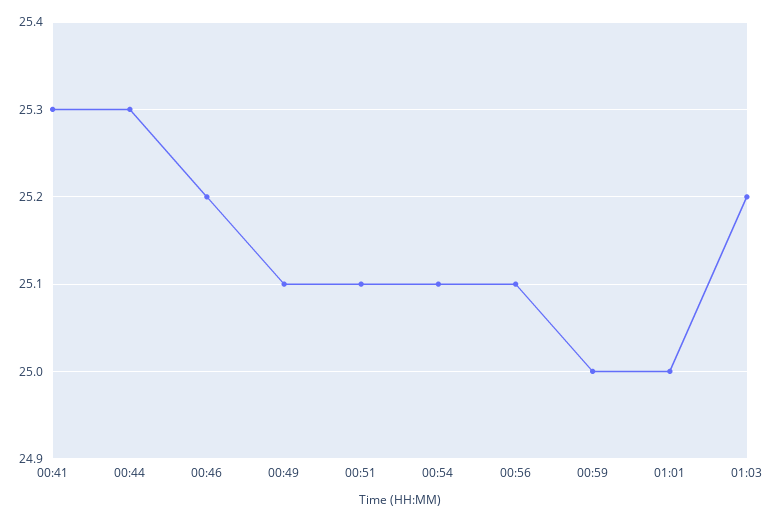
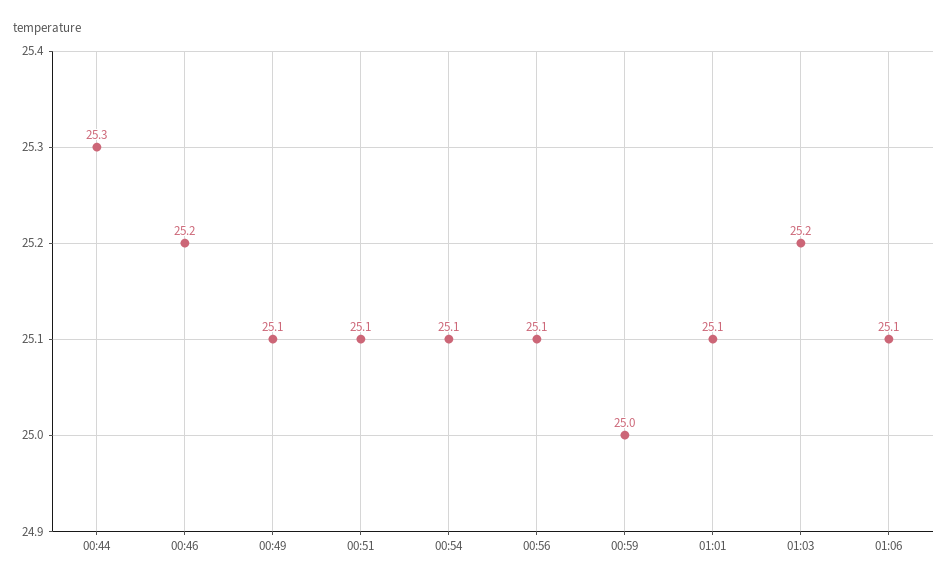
00:41: 25.3 -> none
01:01: 25 -> 25.1
01:06: none -> 25.1

